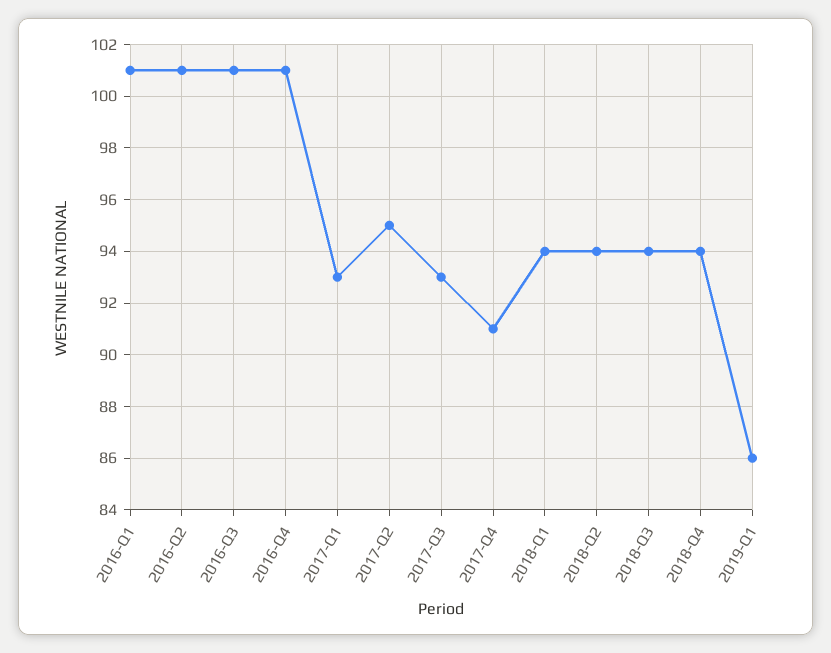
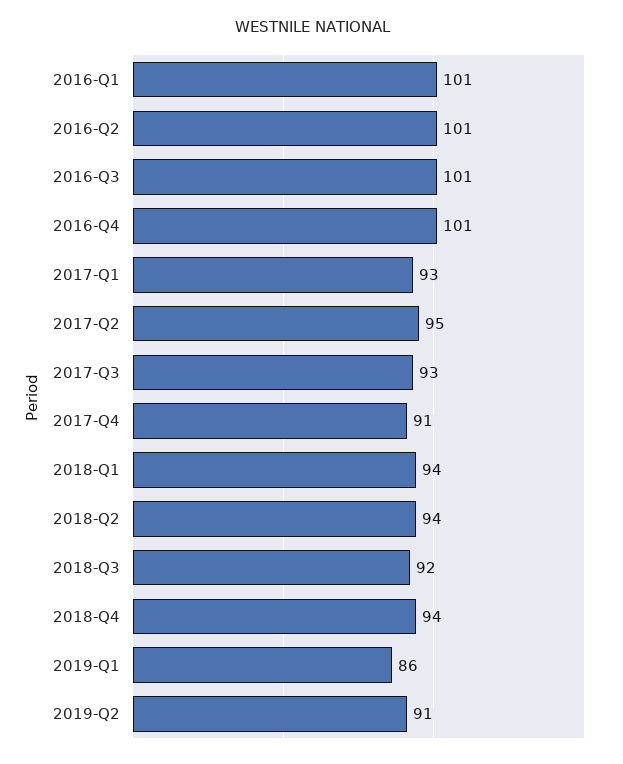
2018-Q3: 94 -> 92
2019-Q2: none -> 91

